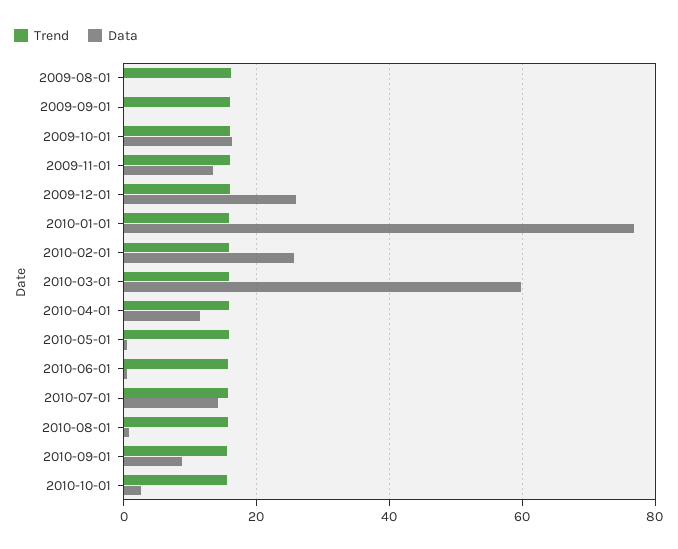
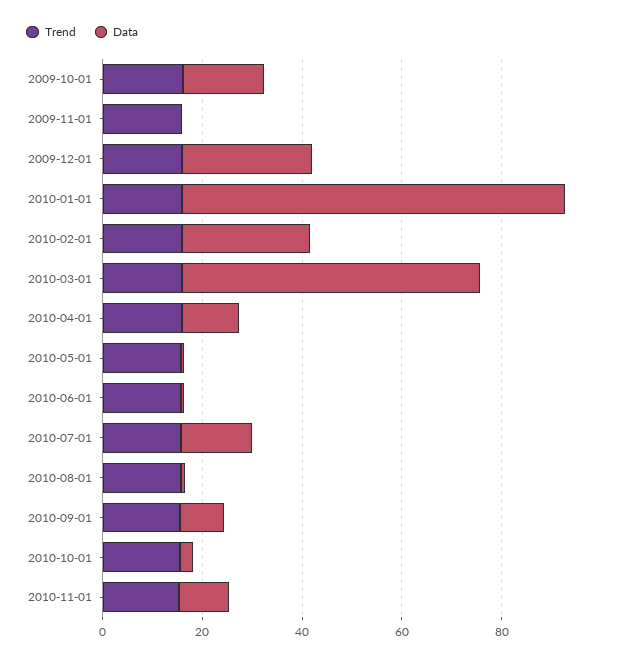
Trend, 2009-08-01: 16 -> none
Data, 2009-08-01: 0 -> none
Trend, 2009-09-01: 16 -> none
Data, 2009-09-01: 0 -> none
Data, 2009-11-01: 14 -> 0
Trend, 2010-11-01: none -> 15
Data, 2010-11-01: none -> 10

